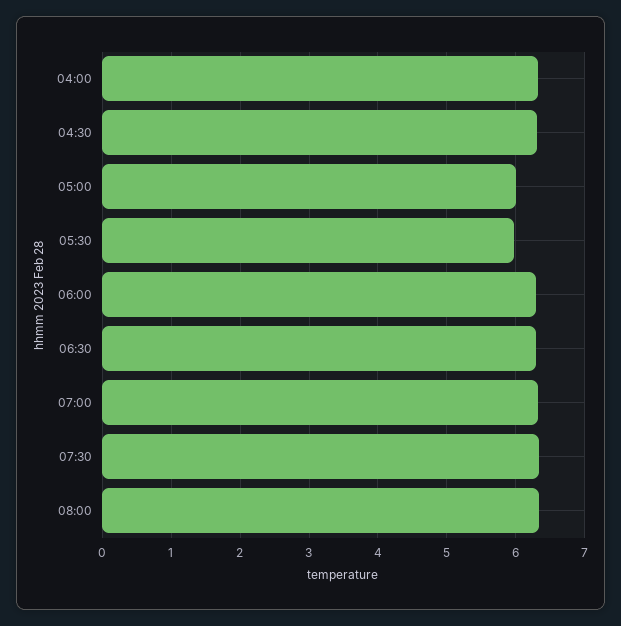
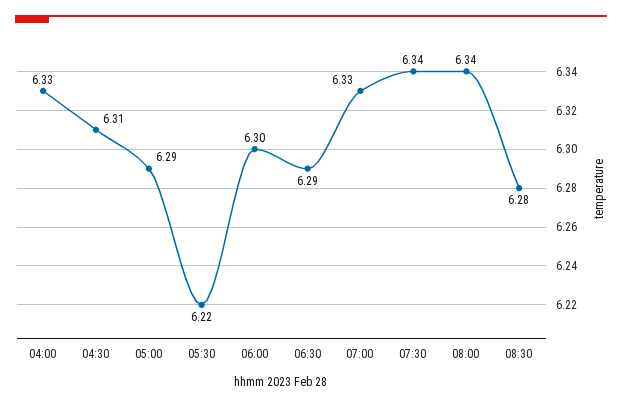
05:00: 6 -> 6.29
05:30: 6 -> 6.22
08:30: none -> 6.28

